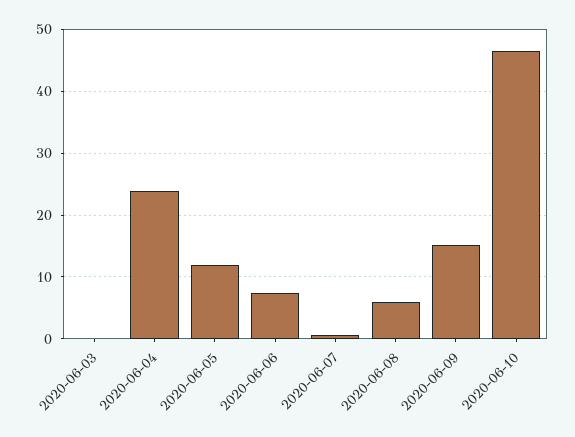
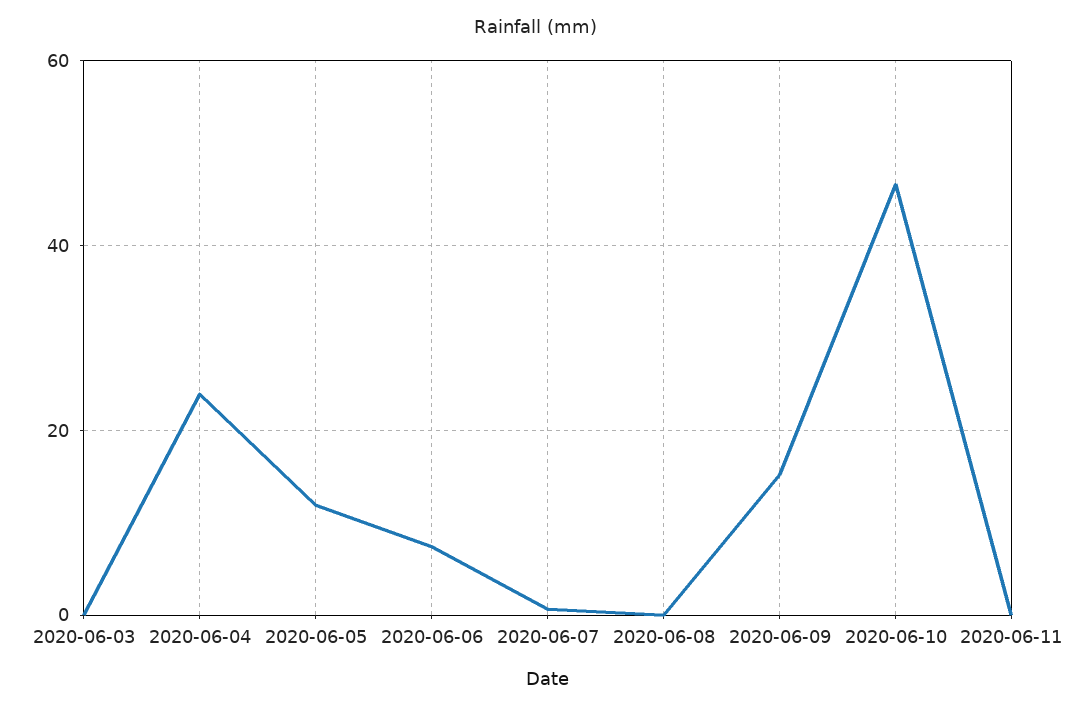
2020-06-08: 6 -> 0
2020-06-11: none -> 0

